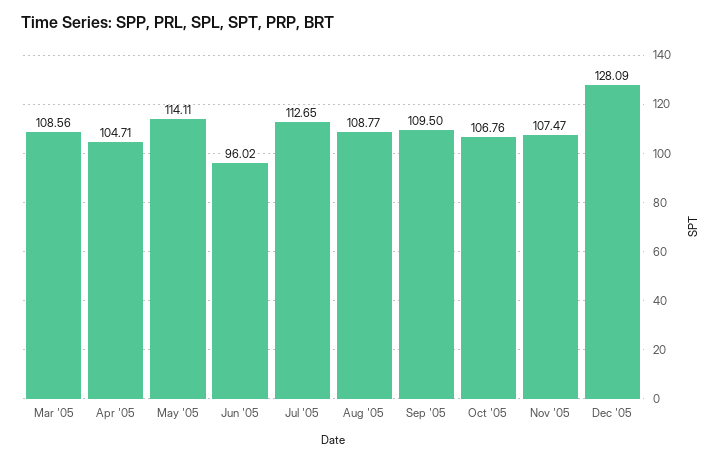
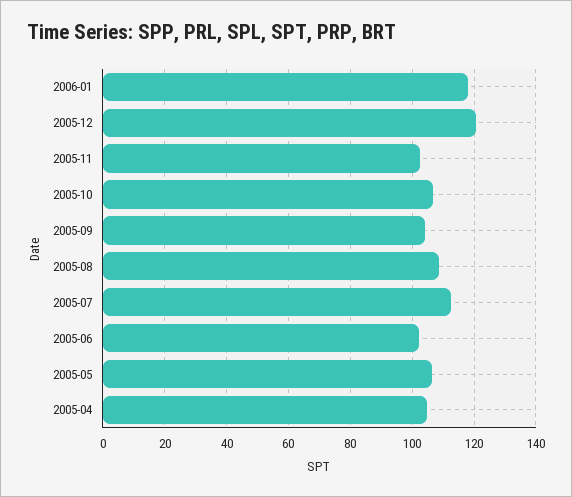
Mar '05: 108.56 -> none
May '05: 114.11 -> 106
Jun '05: 96.02 -> 102
Sep '05: 109.5 -> 104
Nov '05: 107.47 -> 102
Dec '05: 128.09 -> 120
2006-01: none -> 118

